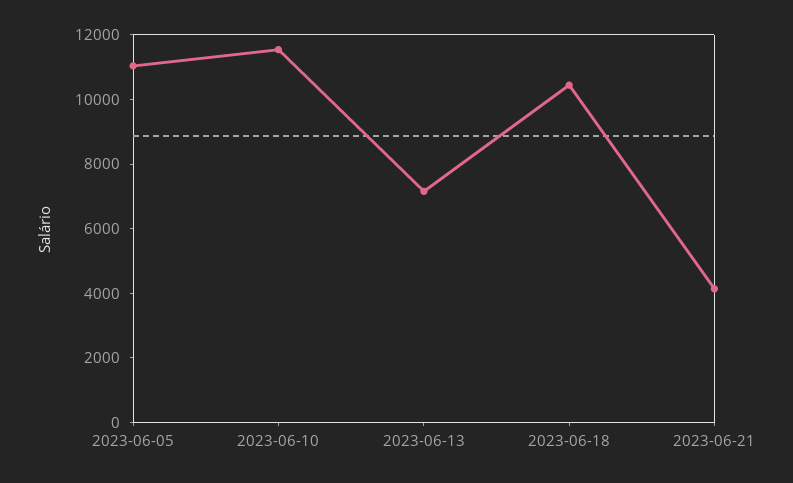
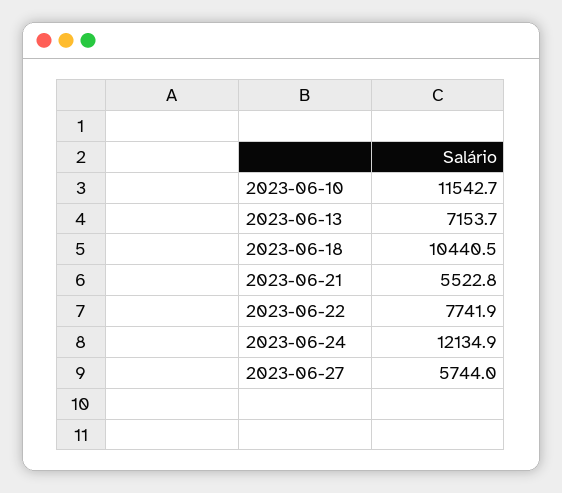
2023-06-05: 11000 -> none
2023-06-21: 4000 -> 5522.8
2023-06-22: none -> 7741.9
2023-06-24: none -> 12134.9
2023-06-27: none -> 5744

